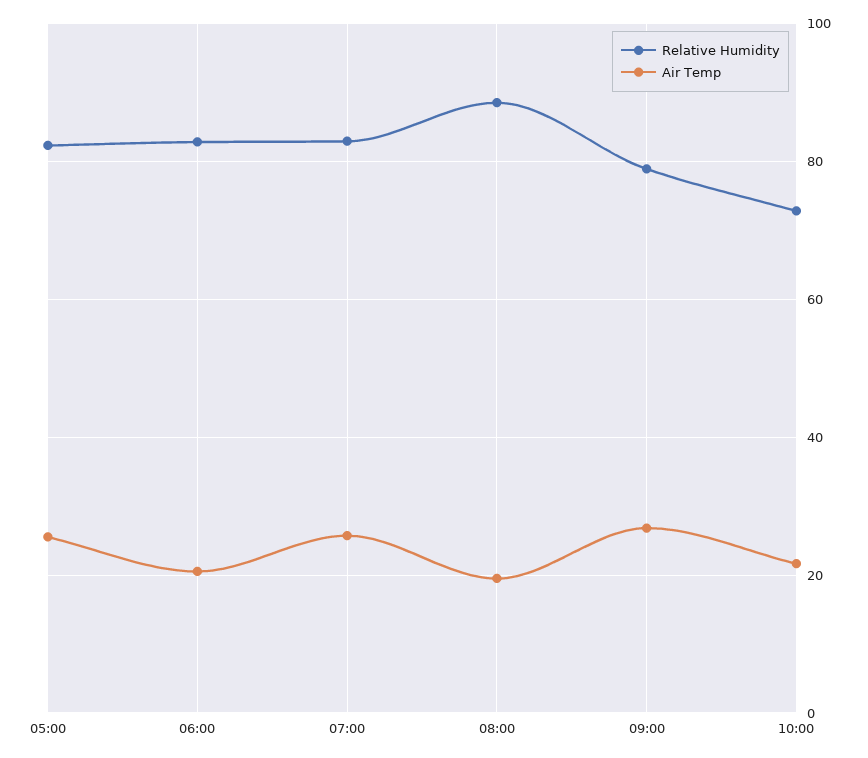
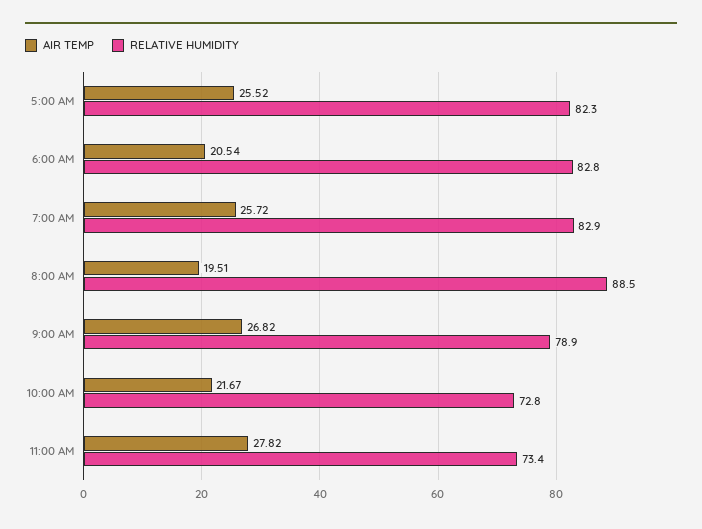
Air Temp, 11:00 AM: none -> 27.82
Relative Humidity, 11:00 AM: none -> 73.4

